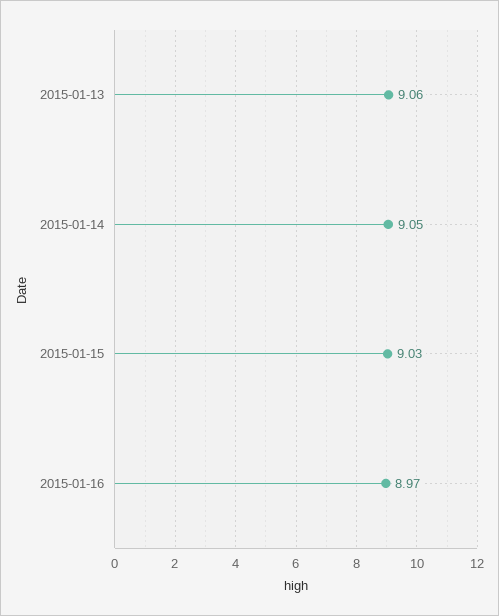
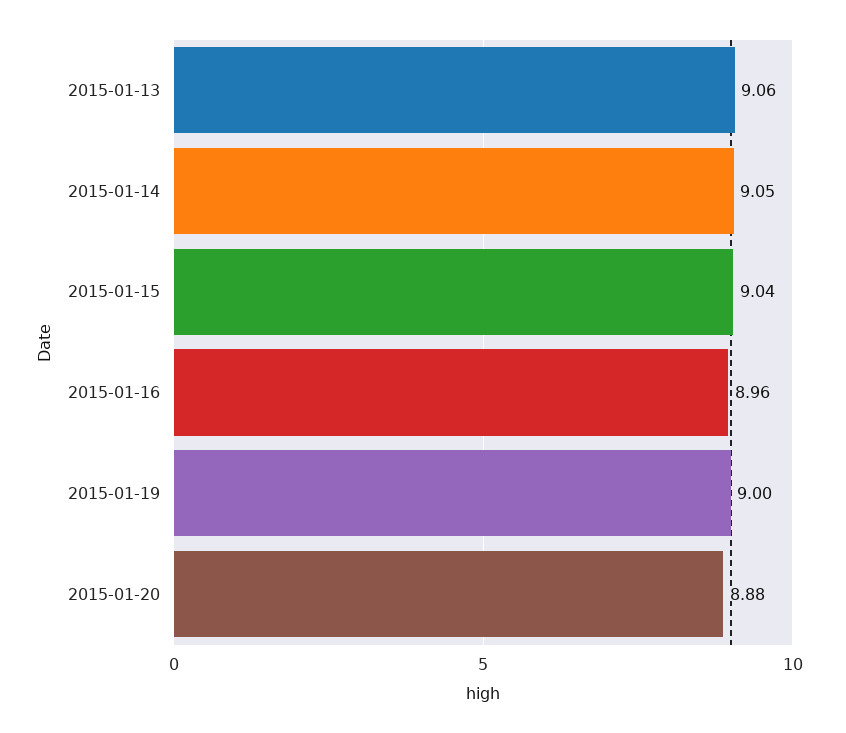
2015-01-15: 9.03 -> 9.04
2015-01-16: 8.97 -> 8.96
2015-01-19: none -> 9
2015-01-20: none -> 8.88

